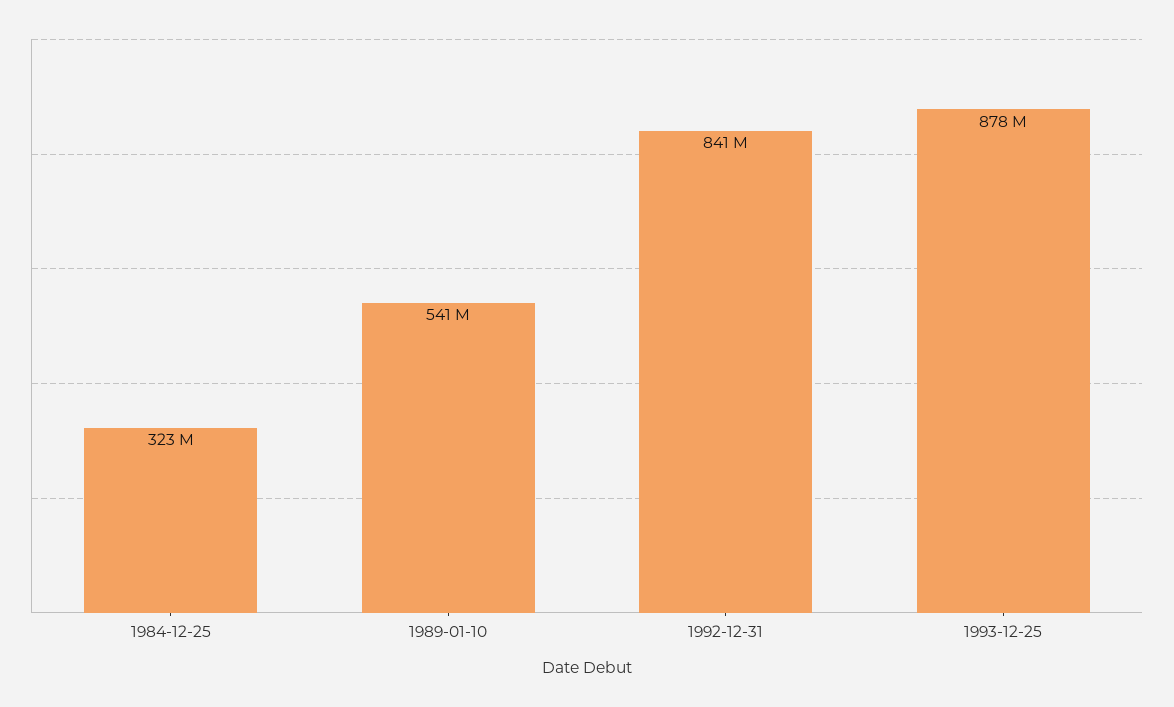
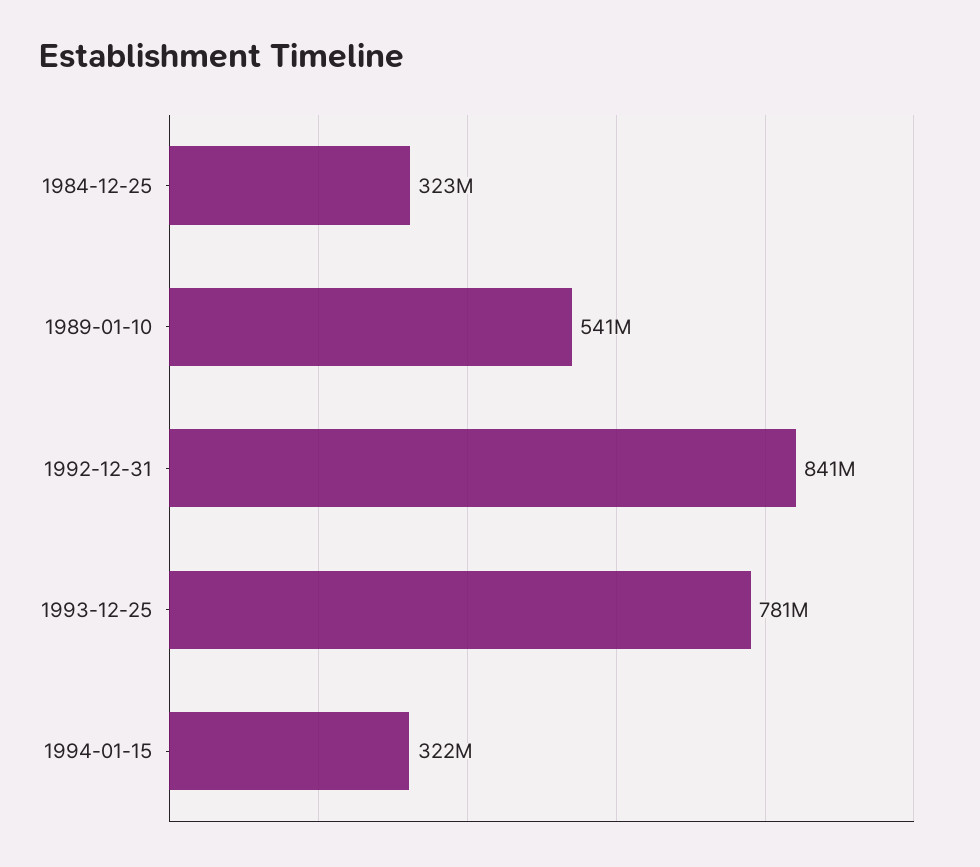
1993-12-25: 878000000 -> 781000000
1994-01-15: none -> 322000000

